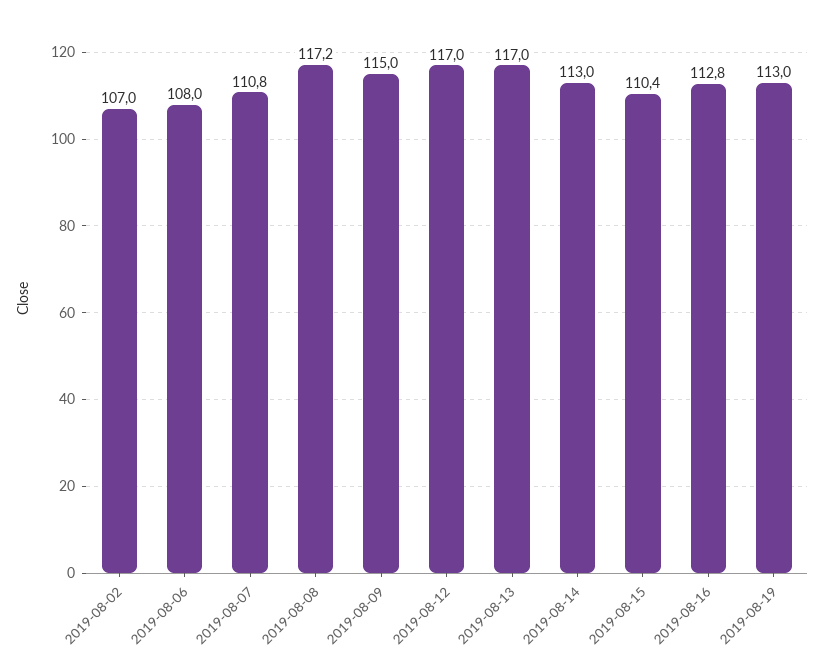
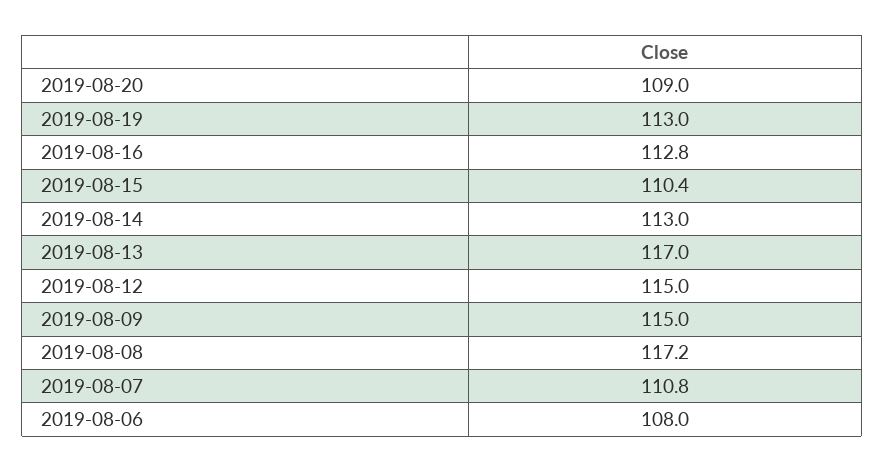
2019-08-02: 107 -> none
2019-08-12: 117 -> 115
2019-08-20: none -> 109

